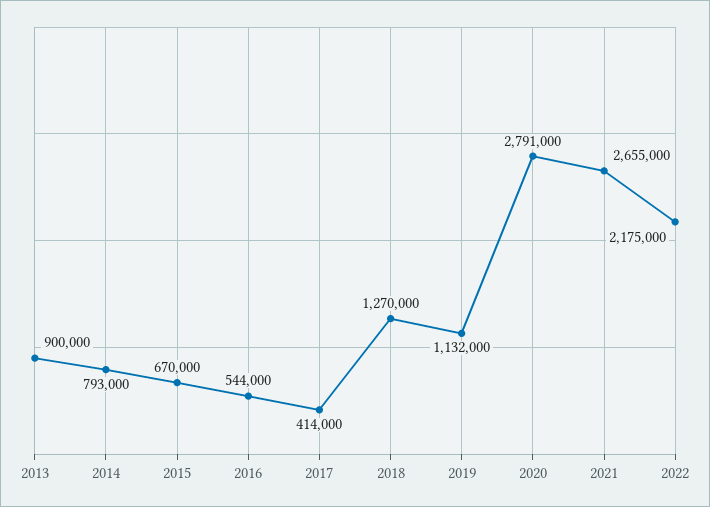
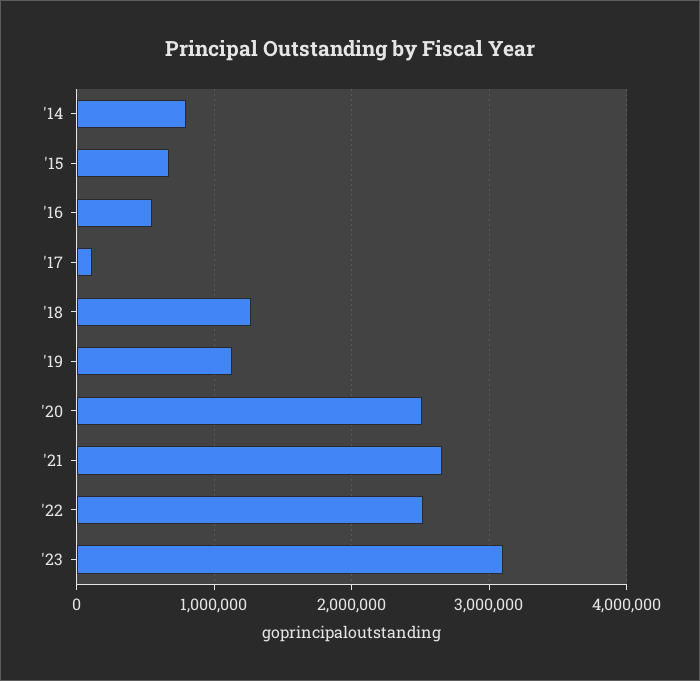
2013: 900000 -> none
2017: 414000 -> 100000
2020: 2791000 -> 2500000
2022: 2175000 -> 2500000
'23: none -> 3100000

